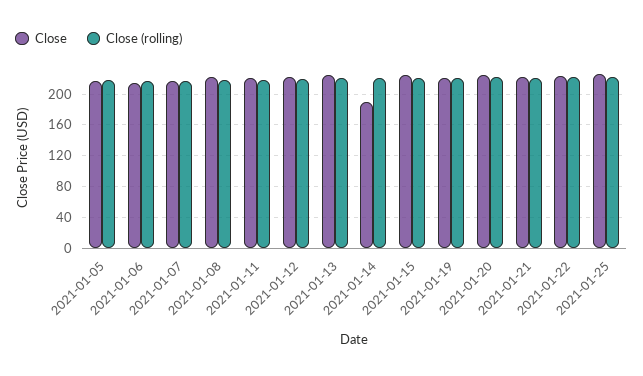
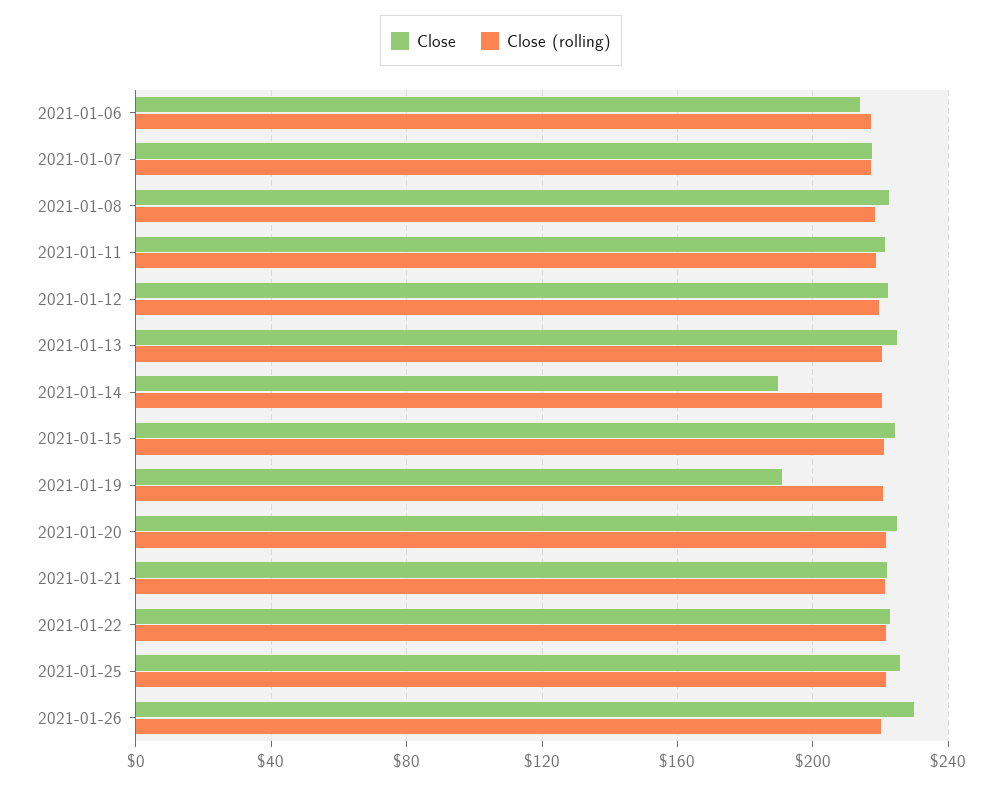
Close, 2021-01-05: 220 -> none
Close (rolling), 2021-01-05: 220 -> none
Close, 2021-01-19: 220 -> 190
Close, 2021-01-26: none -> 230
Close (rolling), 2021-01-26: none -> 220

